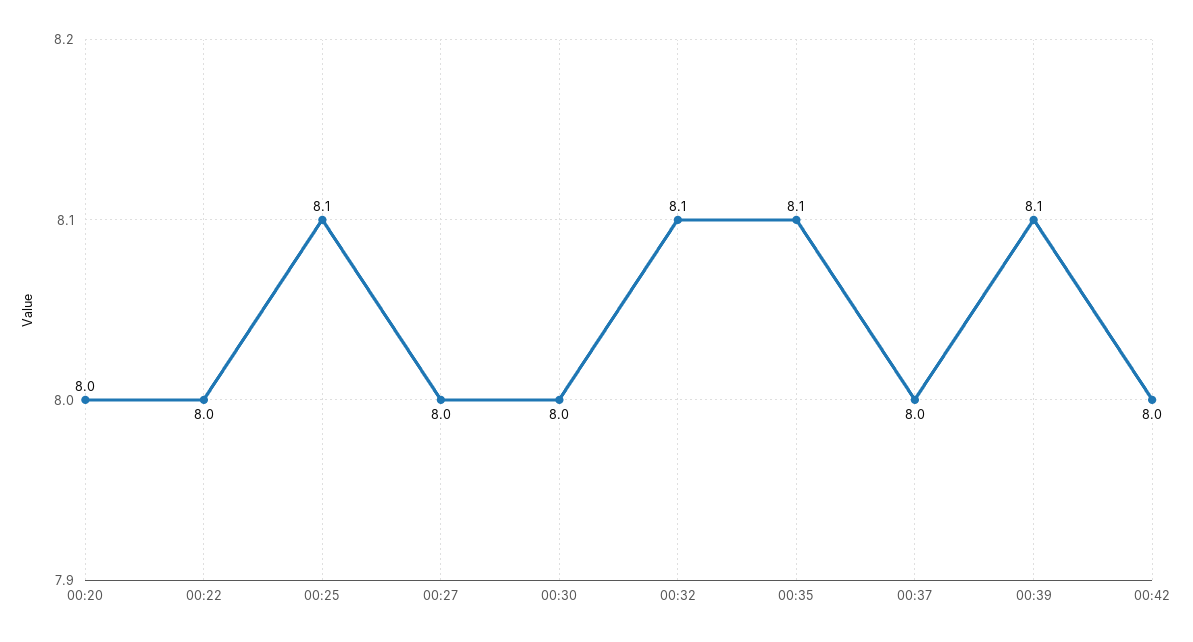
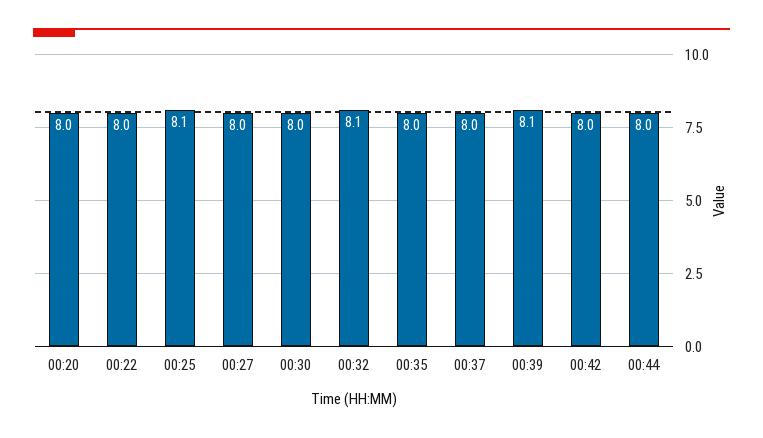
00:35: 8.1 -> 8
00:44: none -> 8

